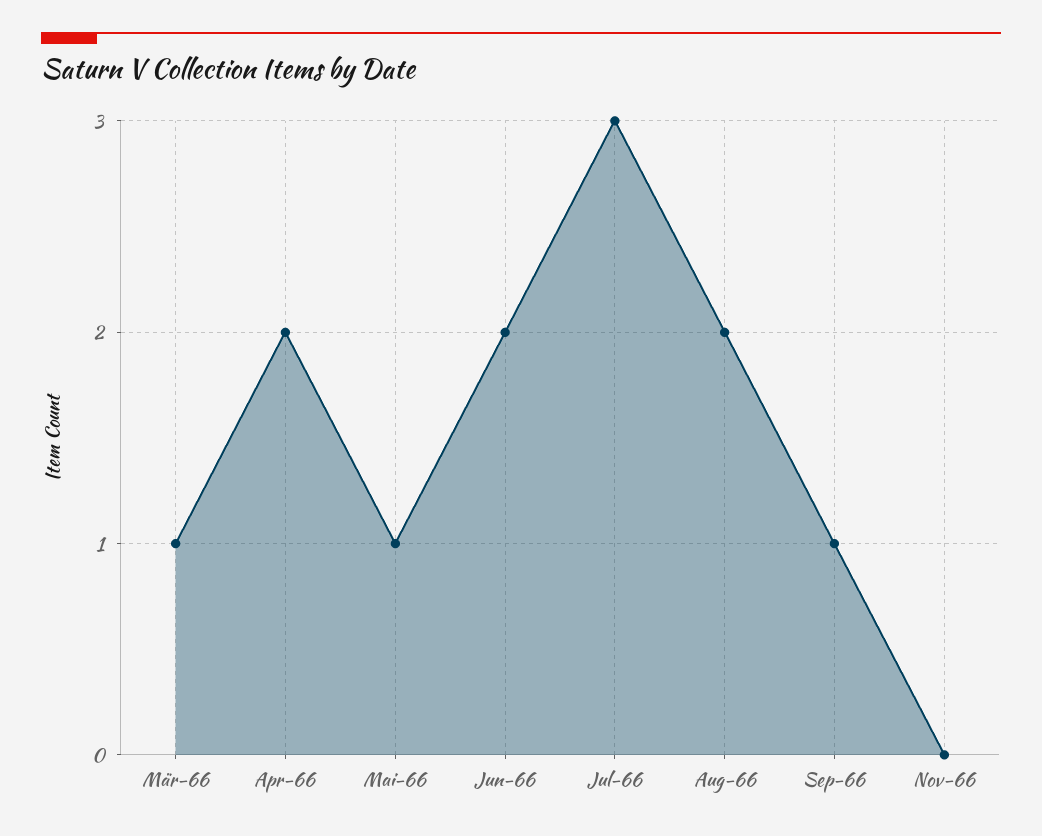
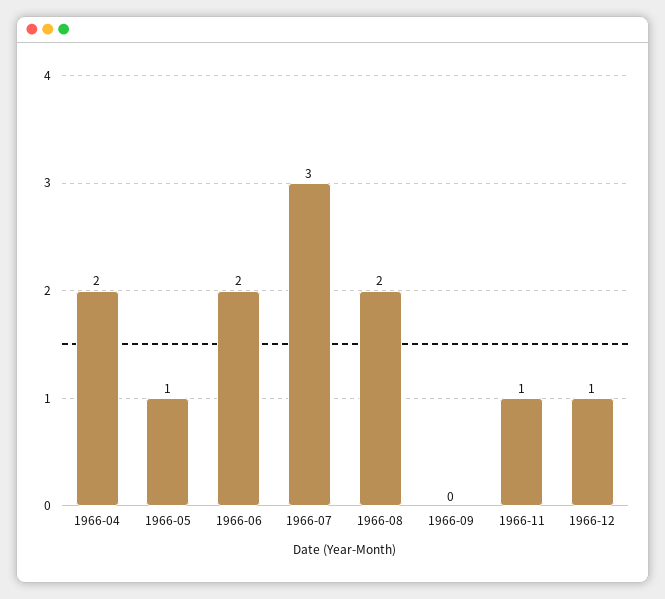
Mär-66: 1 -> none
Sep-66: 1 -> 0
Nov-66: 0 -> 1
1966-12: none -> 1

